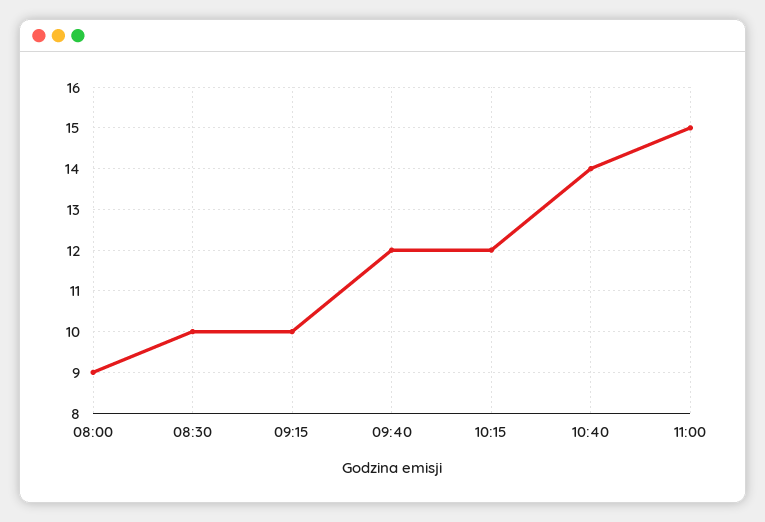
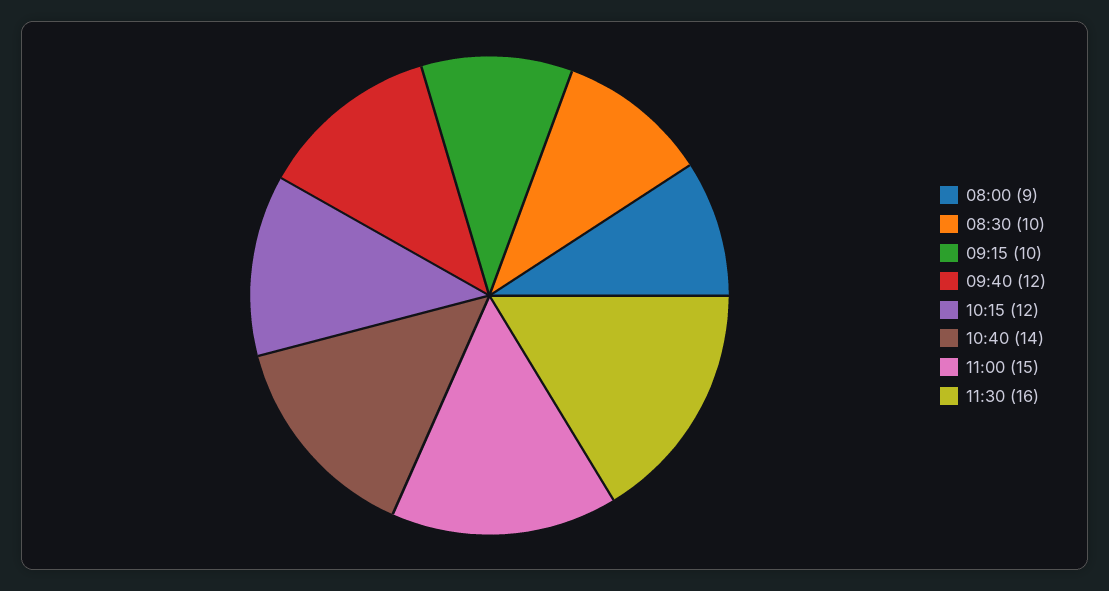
11:30: none -> 16

